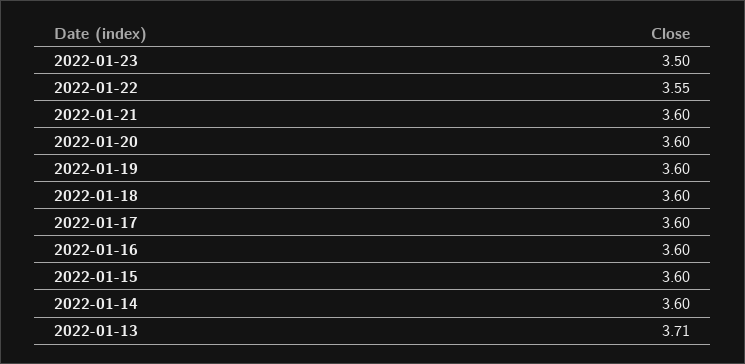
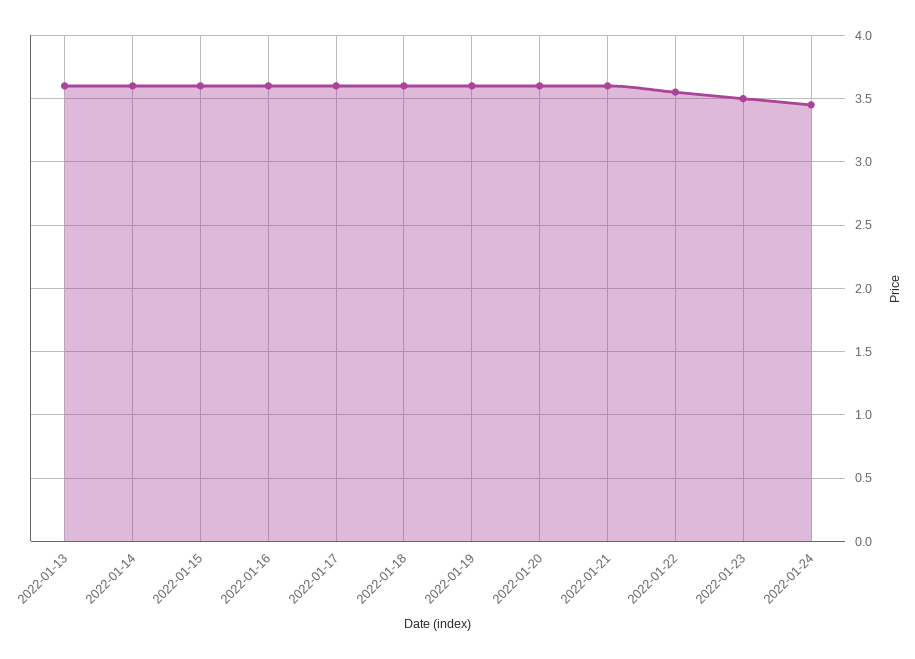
2022-01-13: 3.71 -> 3.6
2022-01-24: none -> 3.45

